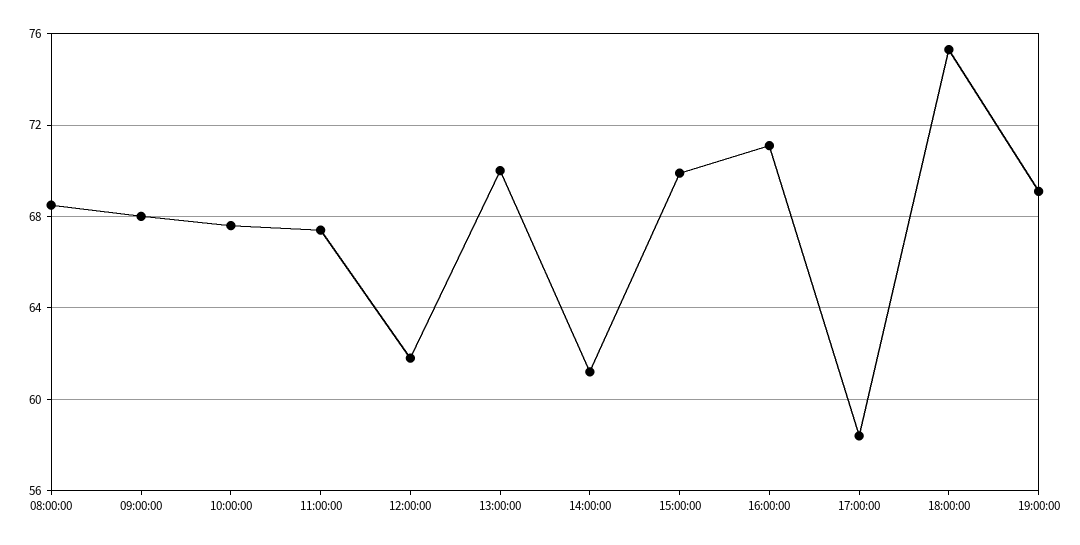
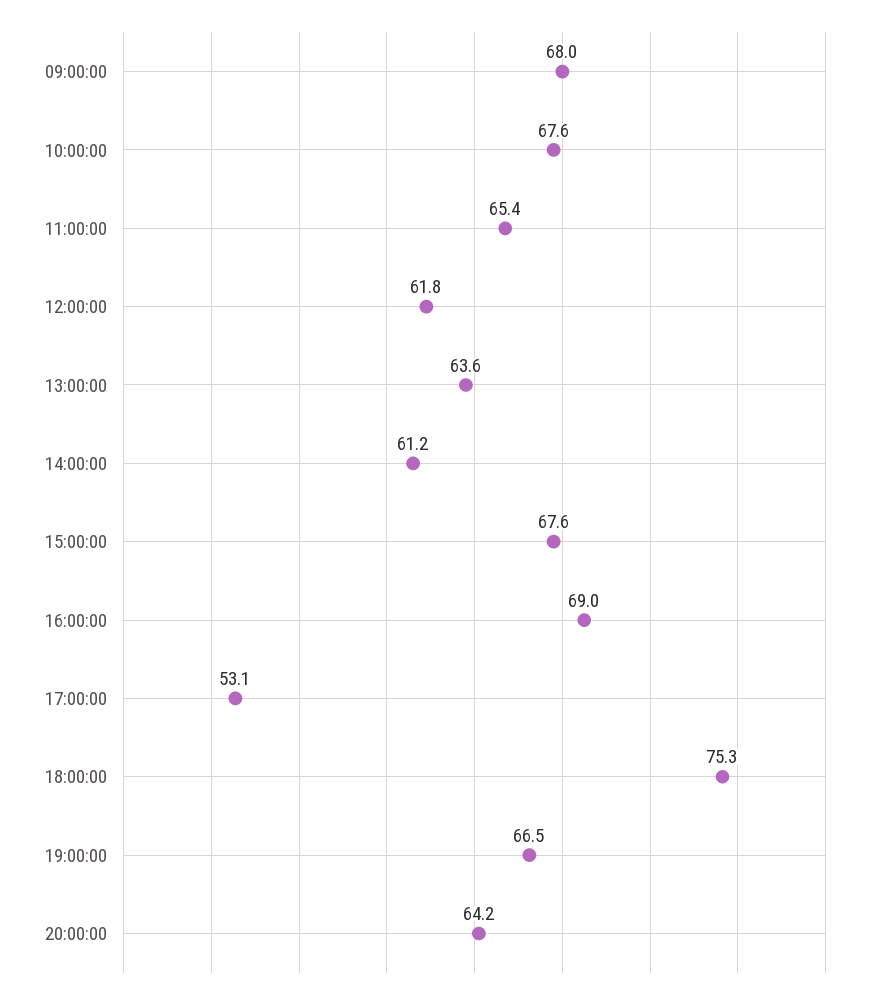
08:00:00: 68.5 -> none
11:00:00: 67.5 -> 65.4
13:00:00: 70 -> 63.6
15:00:00: 70 -> 67.6
16:00:00: 71 -> 69
17:00:00: 58.5 -> 53.1
19:00:00: 69 -> 66.5
20:00:00: none -> 64.2

